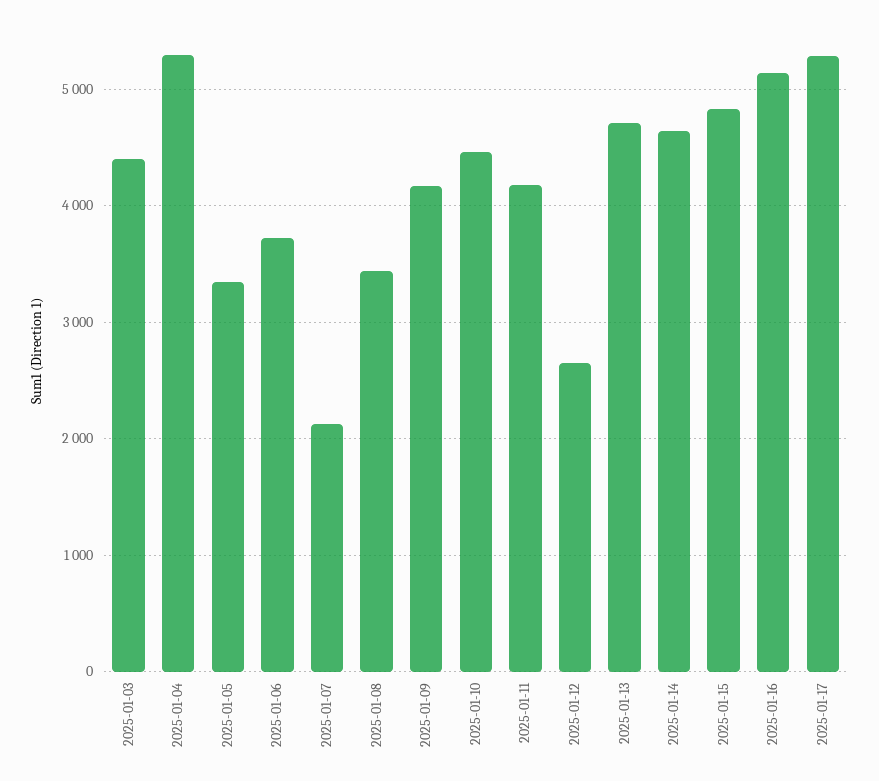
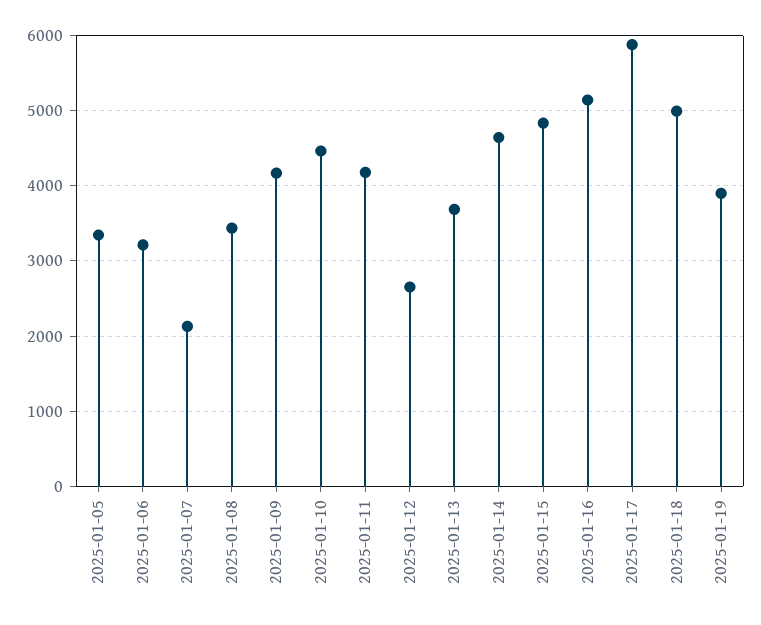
2025-01-03: 4400 -> none
2025-01-04: 5300 -> none
2025-01-06: 3700 -> 3200
2025-01-13: 4700 -> 3700
2025-01-17: 5300 -> 5900
2025-01-18: none -> 5000
2025-01-19: none -> 3900

